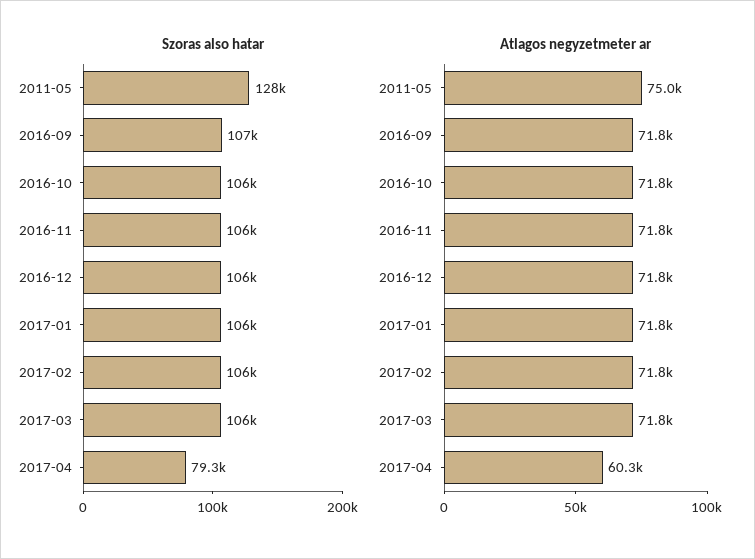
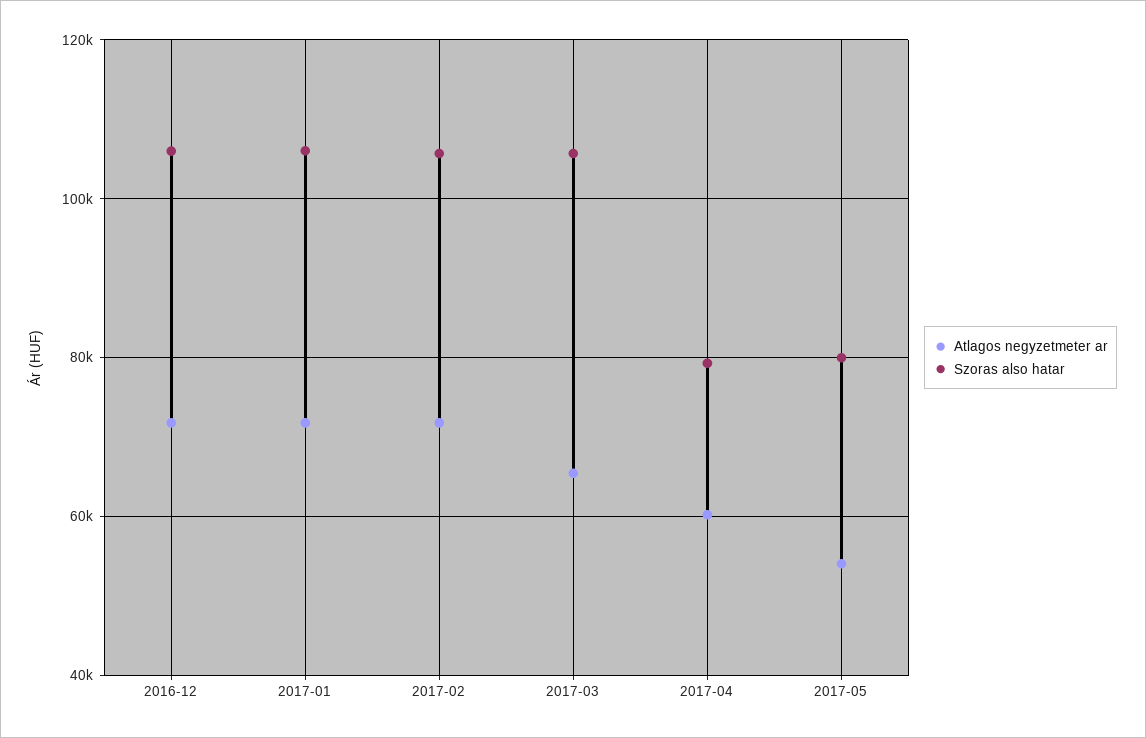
Szoras also hatar, 2011-05: 128000 -> none
Szoras also hatar, 2016-09: 107000 -> none
Szoras also hatar, 2016-10: 106000 -> none
Szoras also hatar, 2016-11: 106000 -> none
Atlagos negyzetmeter ar, 2011-05: 75000 -> none
Atlagos negyzetmeter ar, 2016-09: 71800 -> none
Atlagos negyzetmeter ar, 2016-10: 71800 -> none
Atlagos negyzetmeter ar, 2016-11: 71800 -> none
Atlagos negyzetmeter ar, 2017-03: 71800 -> 66000
Atlagos negyzetmeter ar, 2017-05: none -> 54000
Szoras also hatar, 2017-05: none -> 80000

